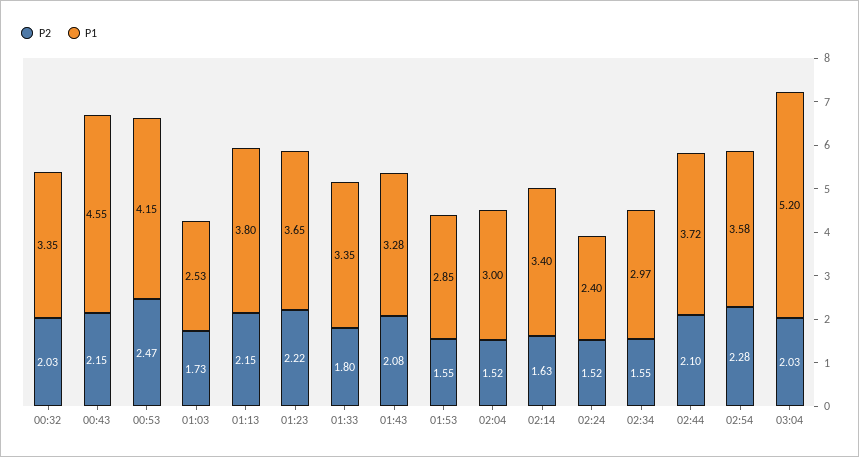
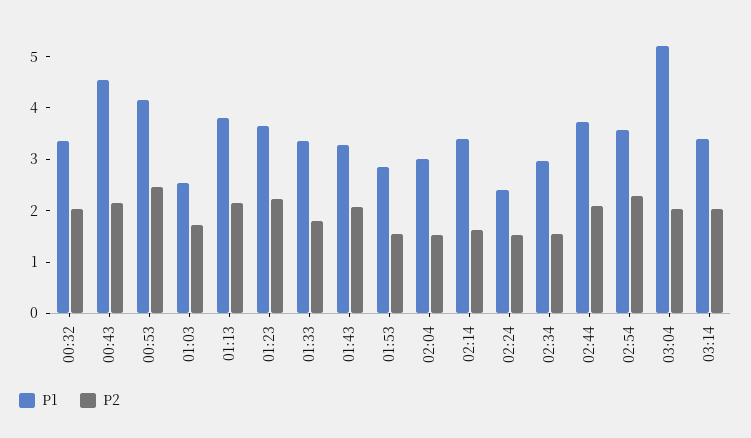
P1, 03:14: none -> 3.4
P2, 03:14: none -> 2

